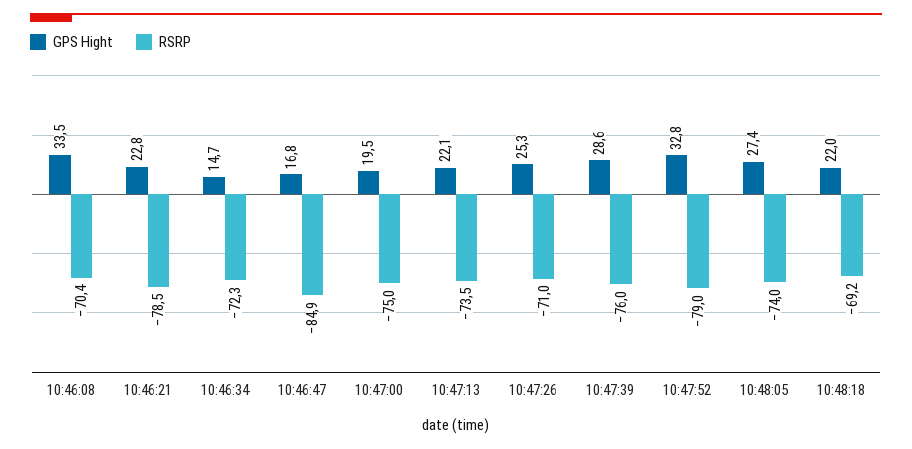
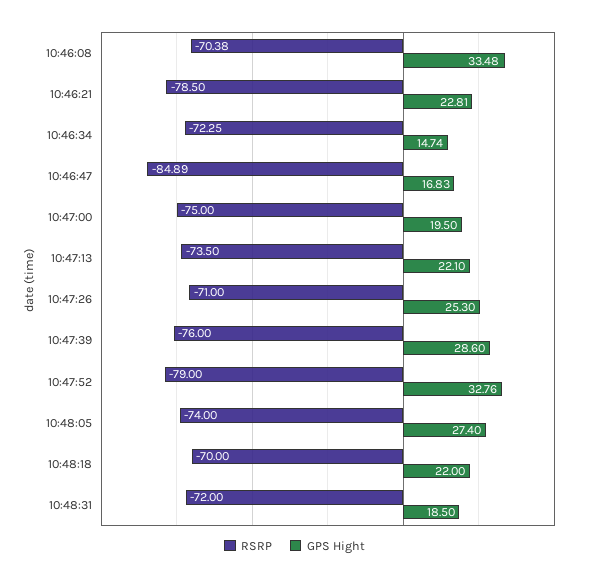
RSRP, 10:48:18: -69.2 -> -70
RSRP, 10:48:31: none -> -72
GPS Hight, 10:48:31: none -> 18.5

